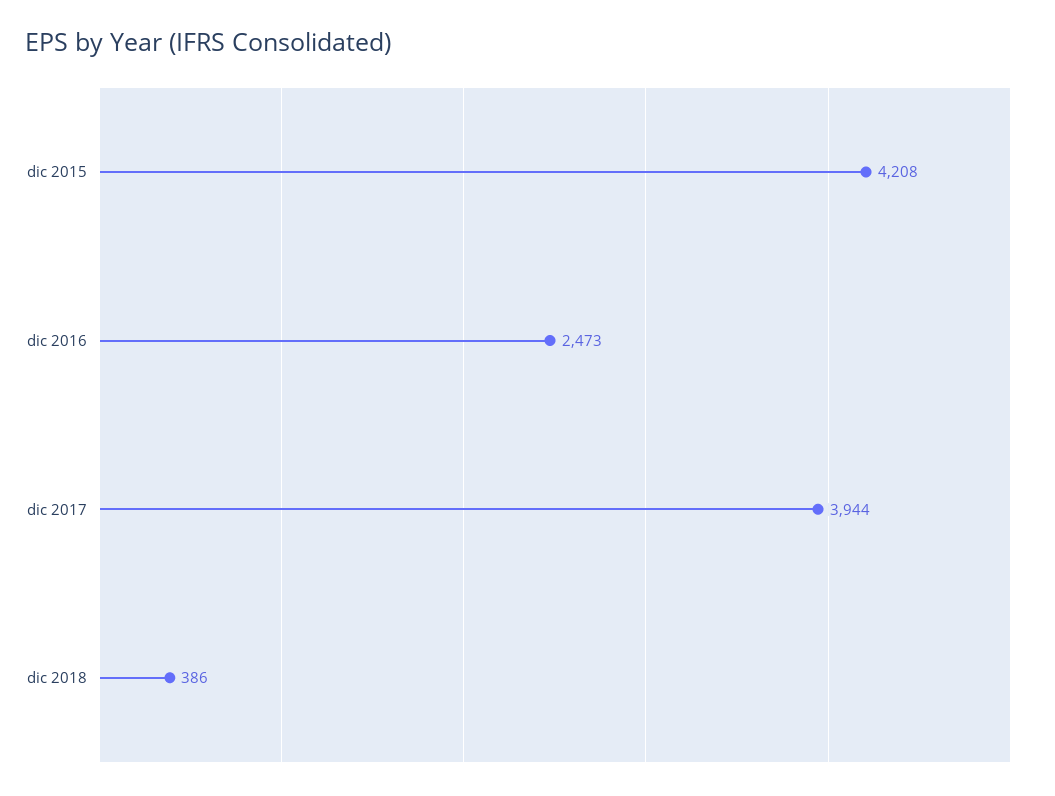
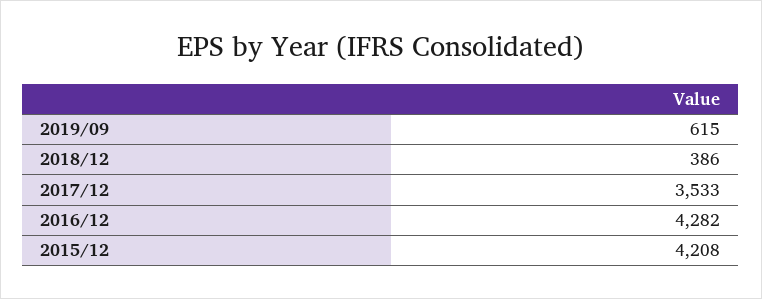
dic 2016: 2473 -> 4282
dic 2017: 3944 -> 3533
2019/09: none -> 615

